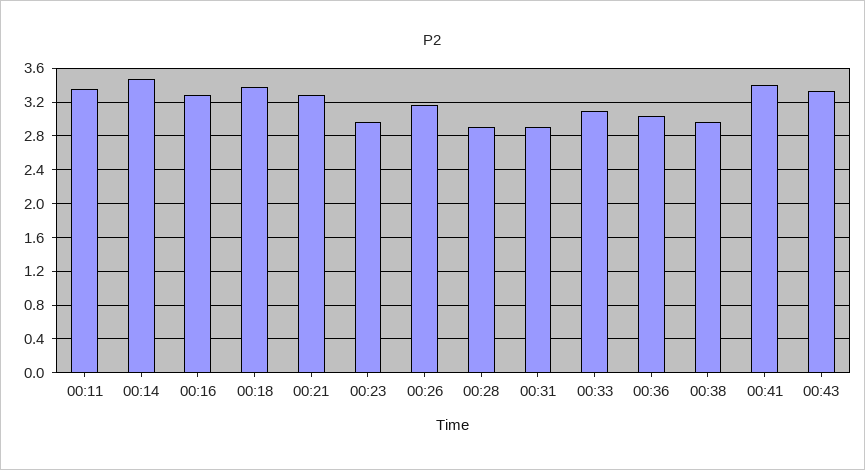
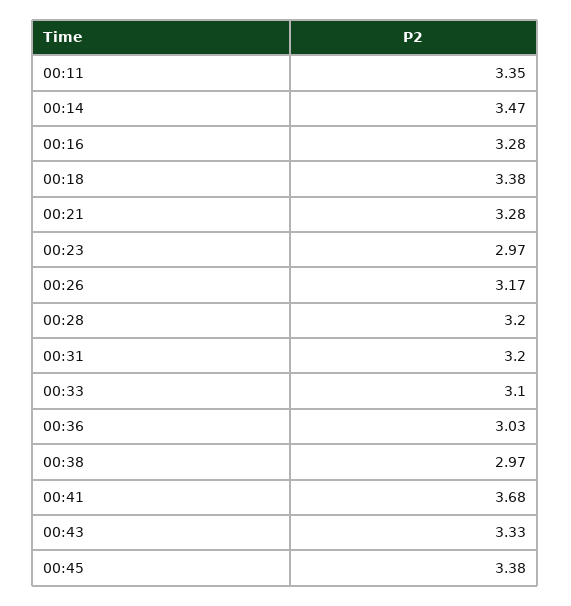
00:28: 2.9 -> 3.2
00:31: 2.9 -> 3.2
00:41: 3.4 -> 3.68
00:45: none -> 3.38

